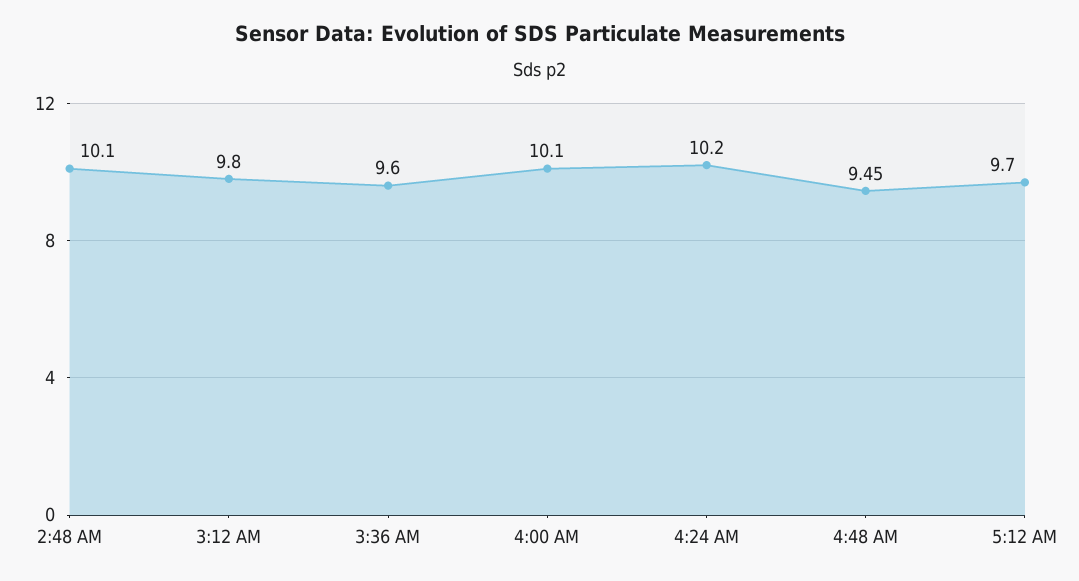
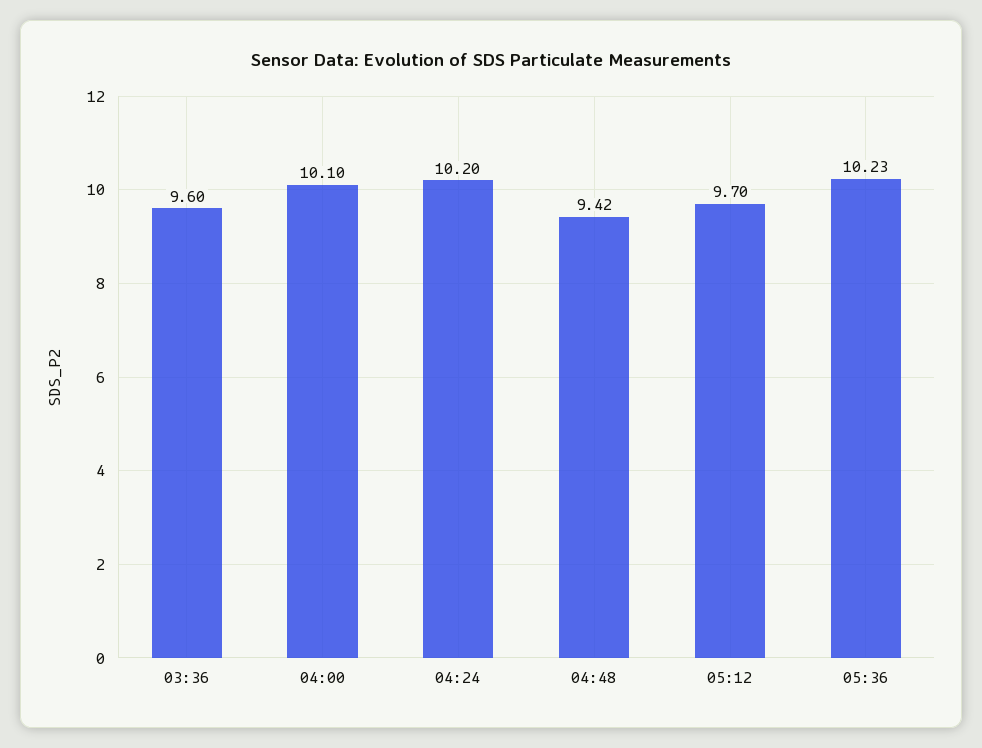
2:48 AM: 10.1 -> none
3:12 AM: 9.8 -> none
4:48 AM: 9.45 -> 9.42
05:36: none -> 10.23

